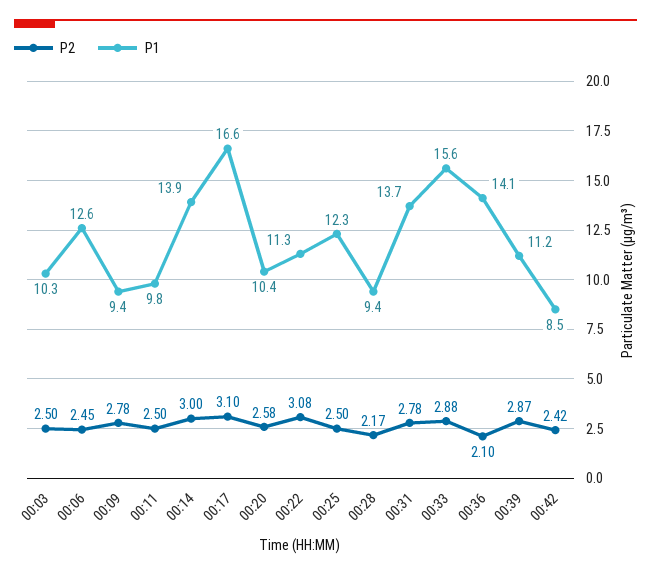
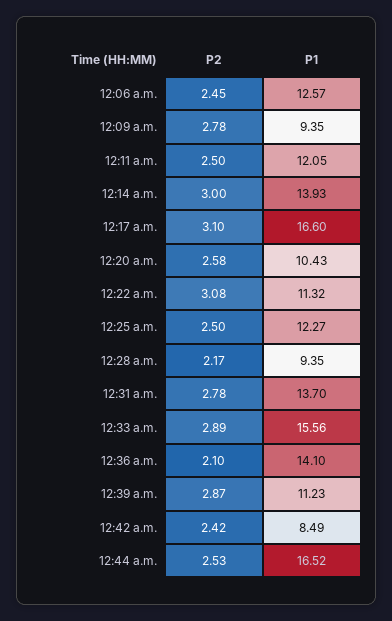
P2, 00:03: 2.5 -> none
P1, 00:03: 10.3 -> none
P1, 00:11: 9.8 -> 12.05
P2, 00:33: 2.88 -> 2.89
P2, 12:44 a.m.: none -> 2.53
P1, 12:44 a.m.: none -> 16.52

